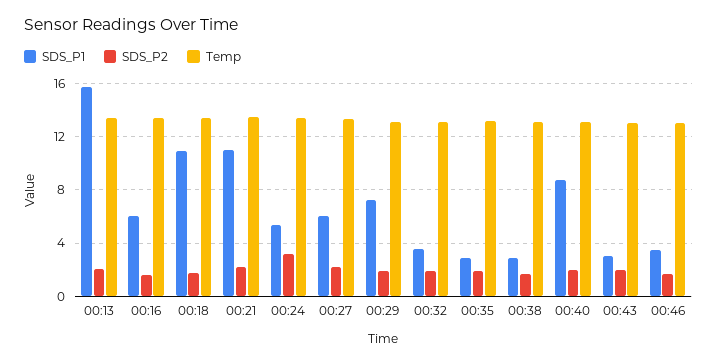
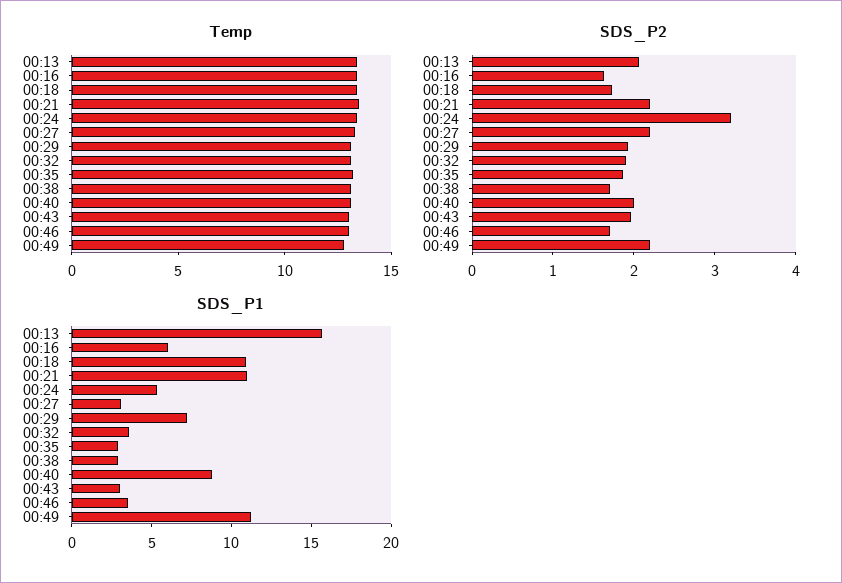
SDS_P1, 00:27: 6 -> 3
Temp, 00:49: none -> 13
SDS_P2, 00:49: none -> 2.2
SDS_P1, 00:49: none -> 11

